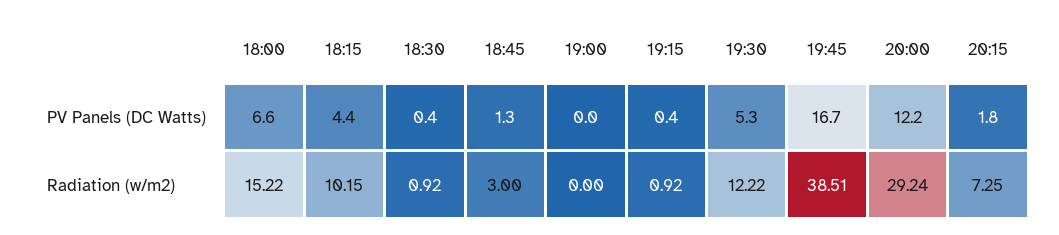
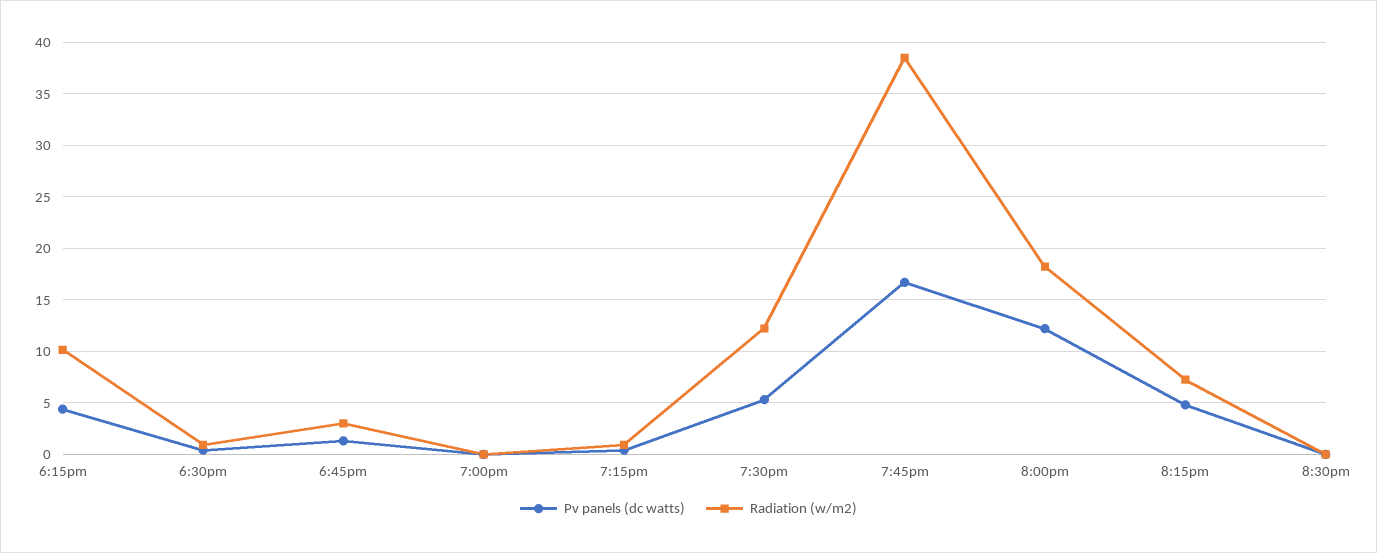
PV Panels (DC Watts), 18:00: 6.6 -> none
PV Panels (DC Watts), 20:15: 1.8 -> 5
Radiation (w/m2), 18:00: 15.22 -> none
Radiation (w/m2), 20:00: 29.24 -> 18
PV Panels (DC Watts), 8:30pm: none -> 0
Radiation (w/m2), 8:30pm: none -> 0

